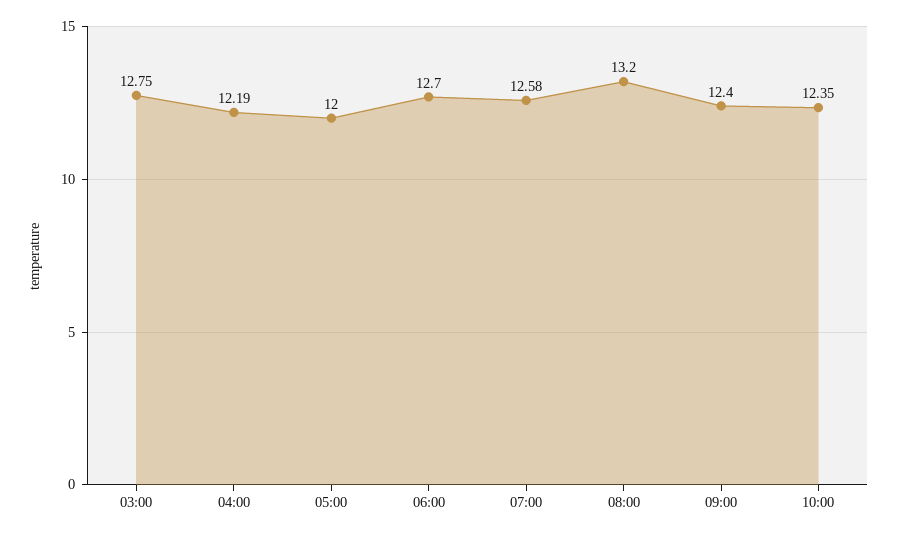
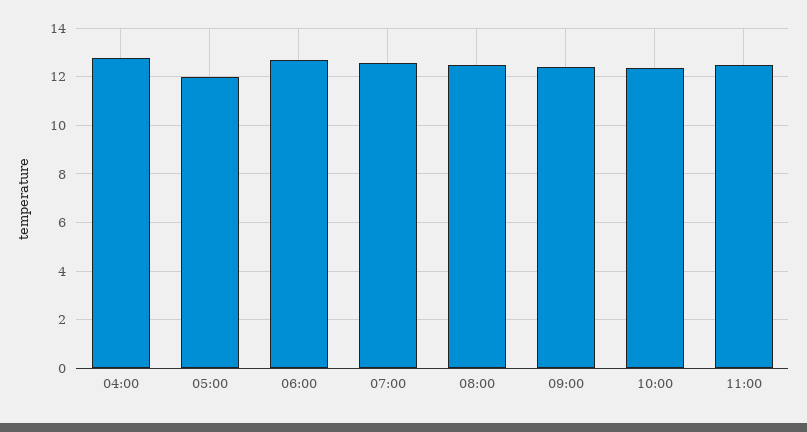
03:00: 12.75 -> none
04:00: 12.19 -> 12.75
08:00: 13.2 -> 12.5
11:00: none -> 12.5

